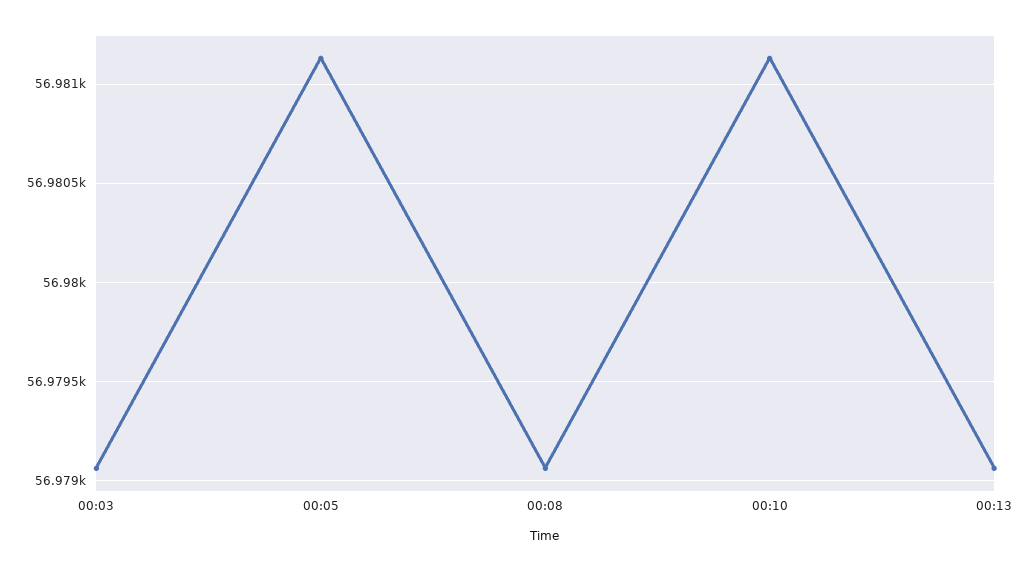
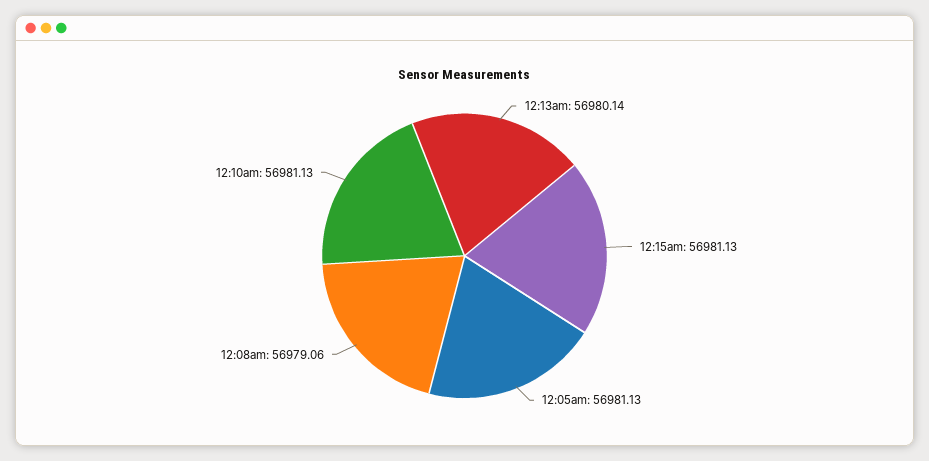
00:03: 56979.05 -> none
00:13: 56979.05 -> 56980.14
12:15am: none -> 56981.13

